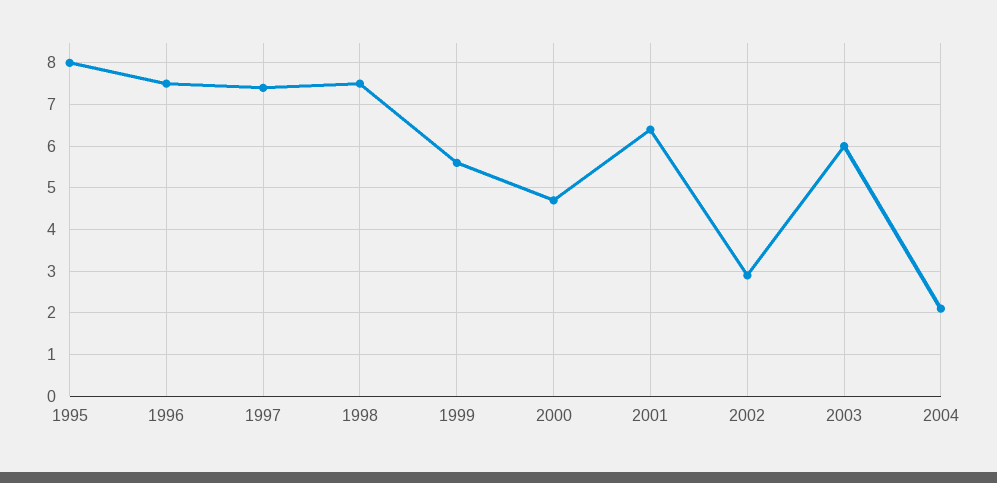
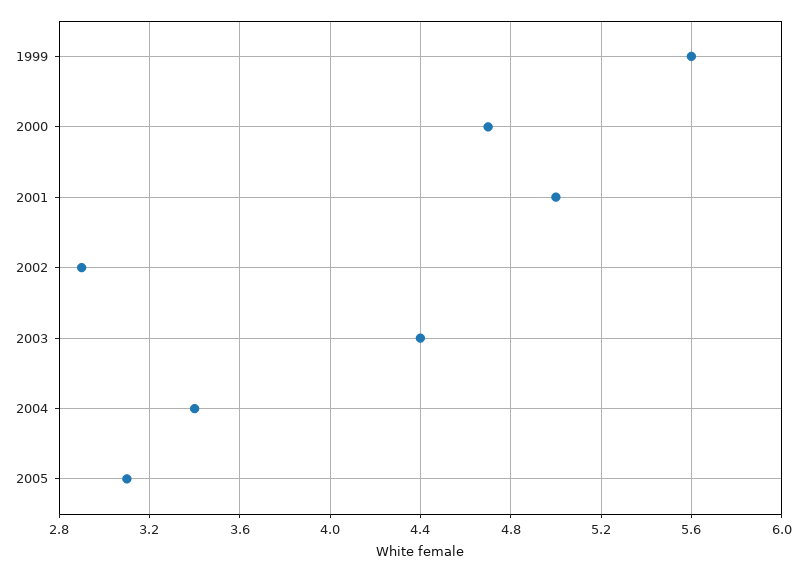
1995: 8 -> none
1996: 7.5 -> none
1997: 7.5 -> none
1998: 7.5 -> none
2001: 6.5 -> 5
2003: 6 -> 4.4
2004: 2 -> 3.4
2005: none -> 3.1

